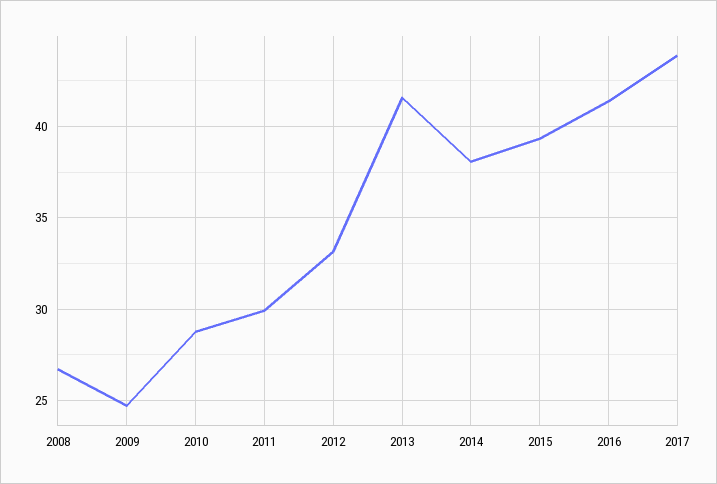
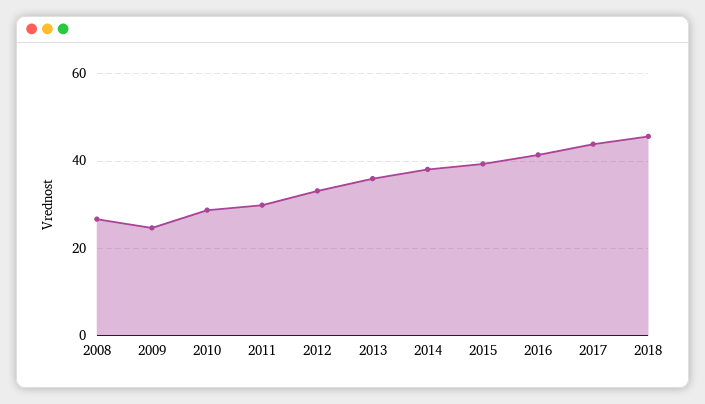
2013: 41.5 -> 36
2018: none -> 46

